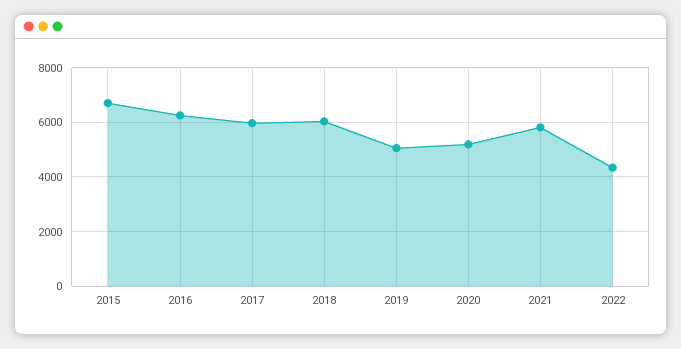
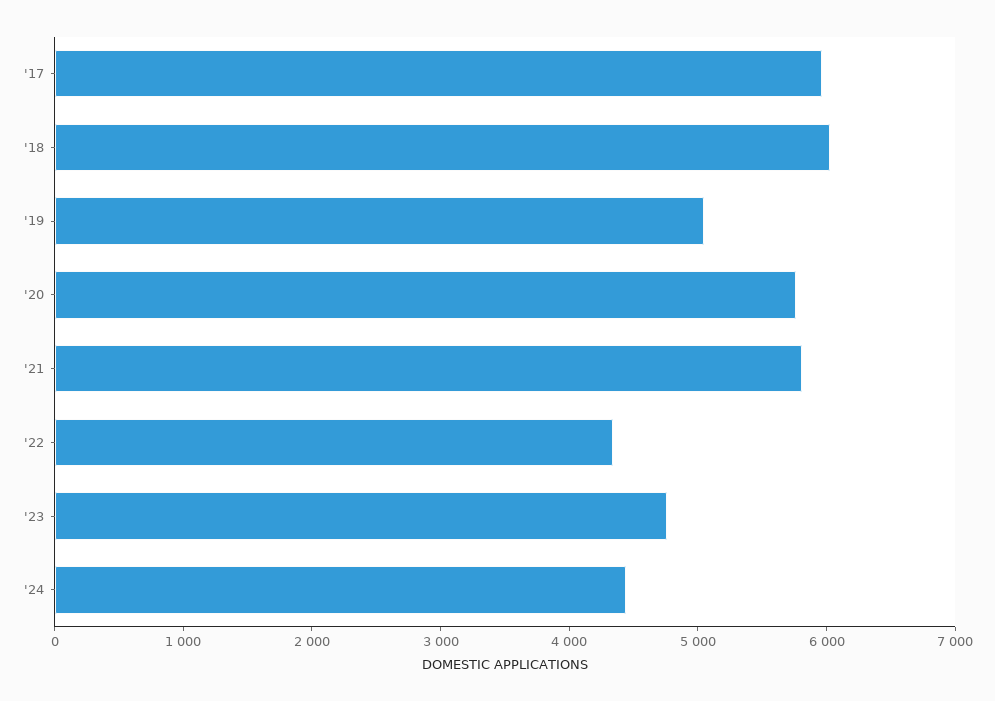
2015: 6750 -> none
2016: 6250 -> none
2020: 5250 -> 5800
'23: none -> 4800
'24: none -> 4400

